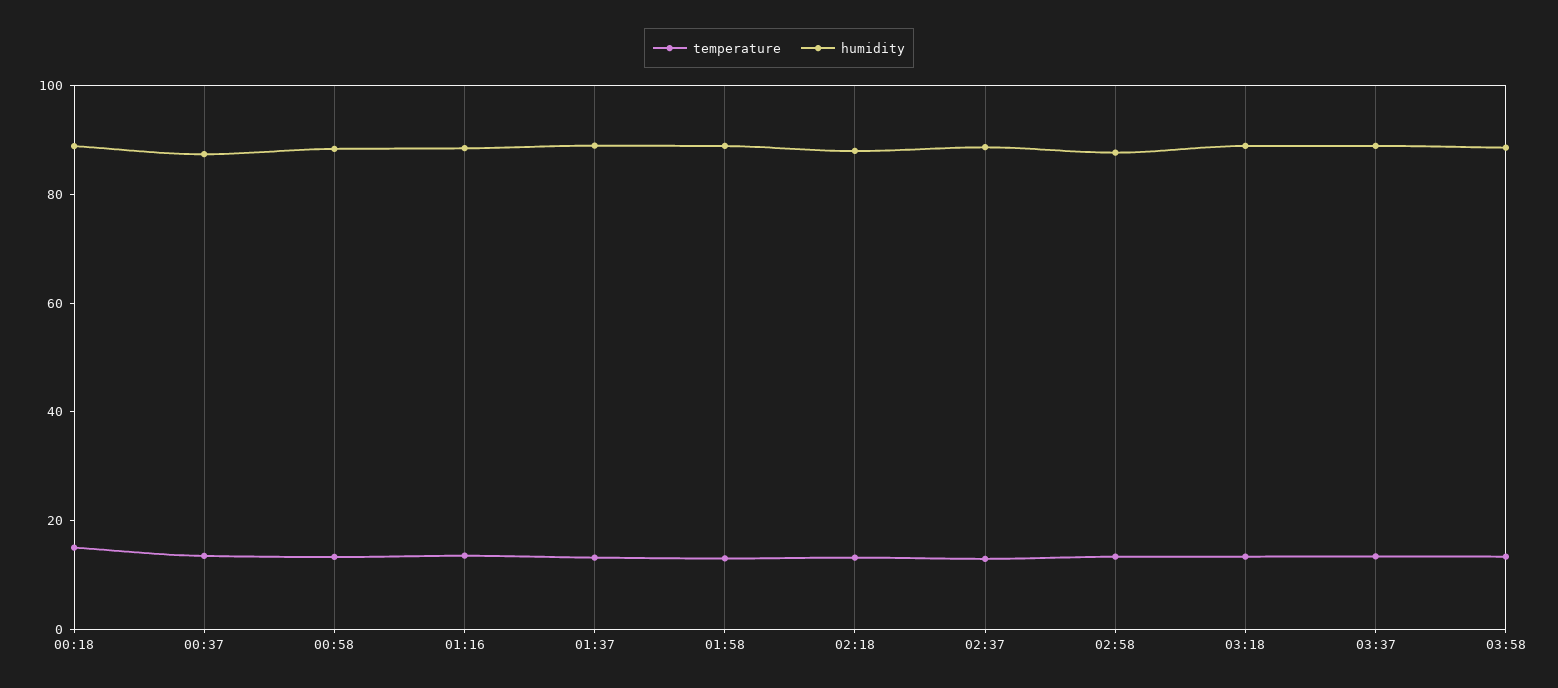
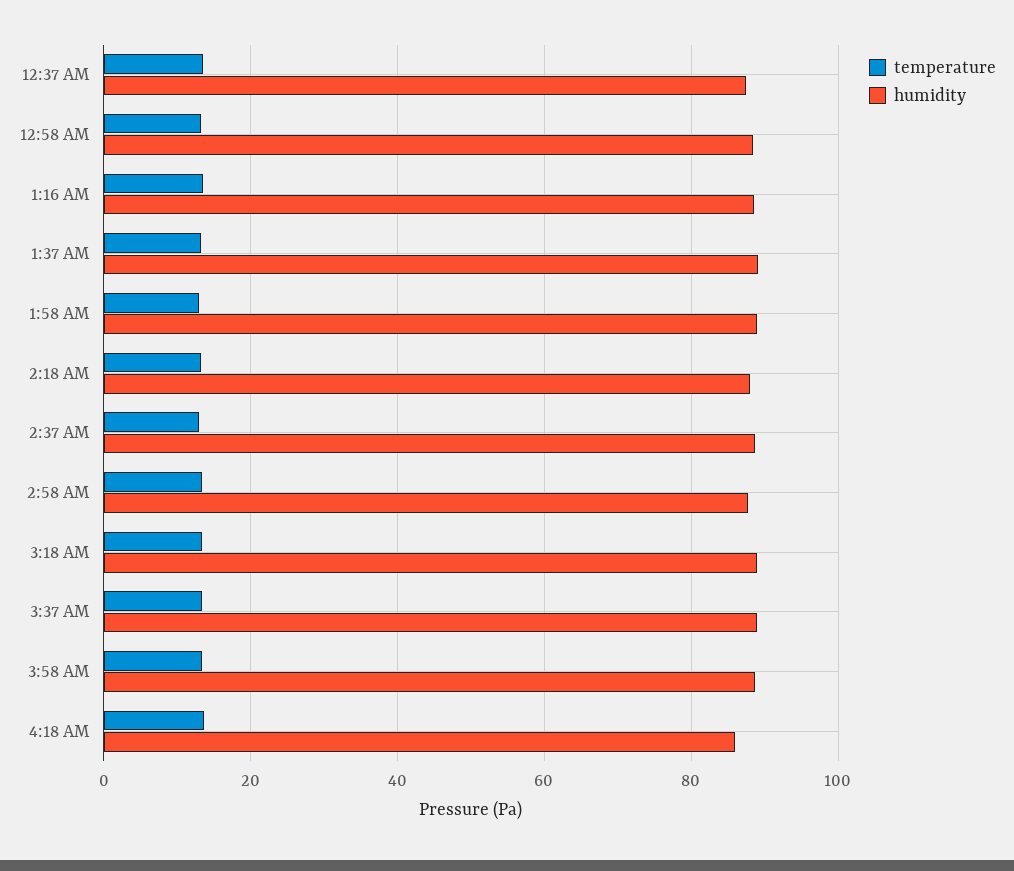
temperature, 00:18: 15 -> none
humidity, 00:18: 90 -> none
temperature, 4:18 AM: none -> 14
humidity, 4:18 AM: none -> 86

